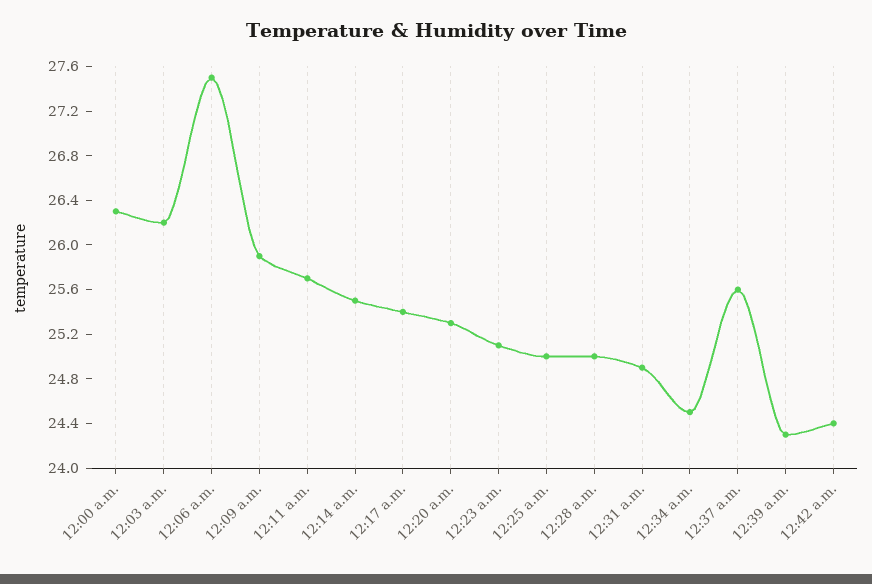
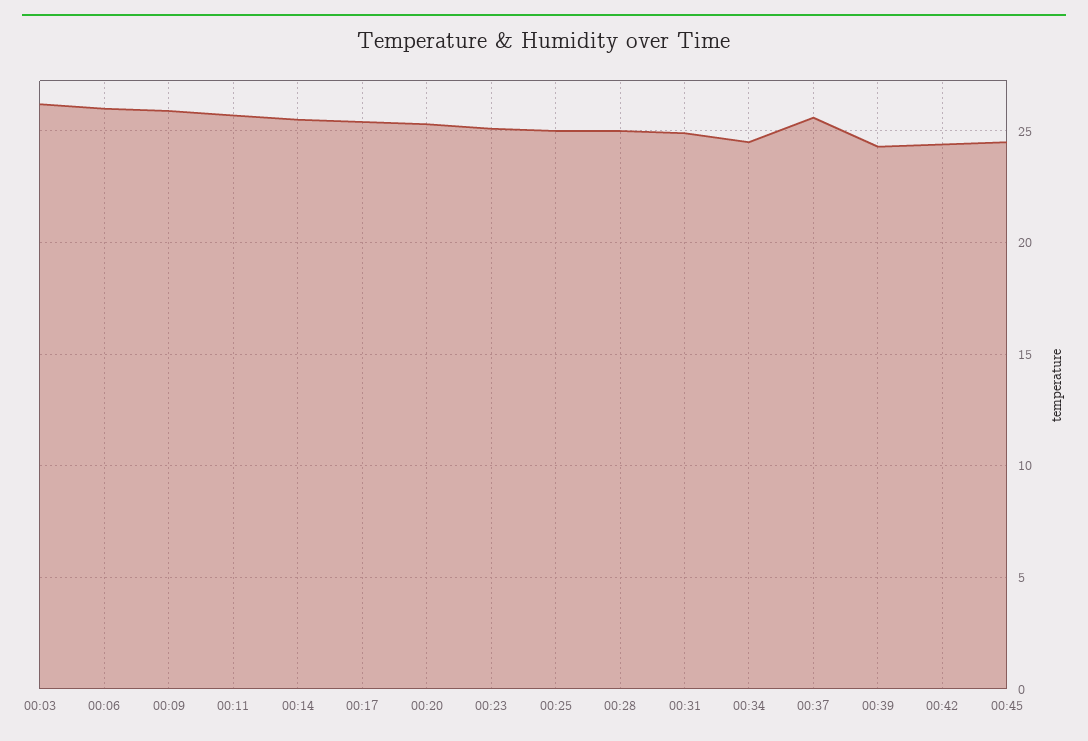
12:00 a.m.: 26.3 -> none
12:06 a.m.: 27.5 -> 26
00:45: none -> 24.5

